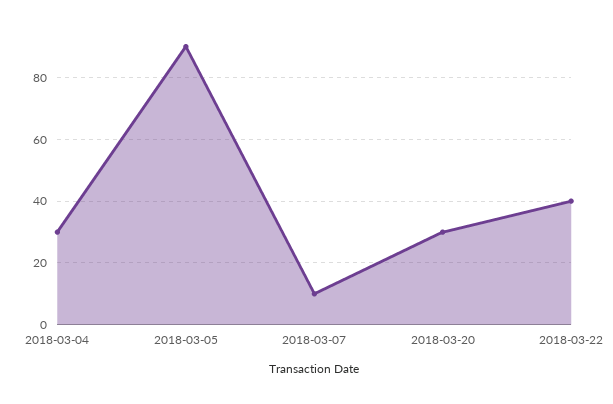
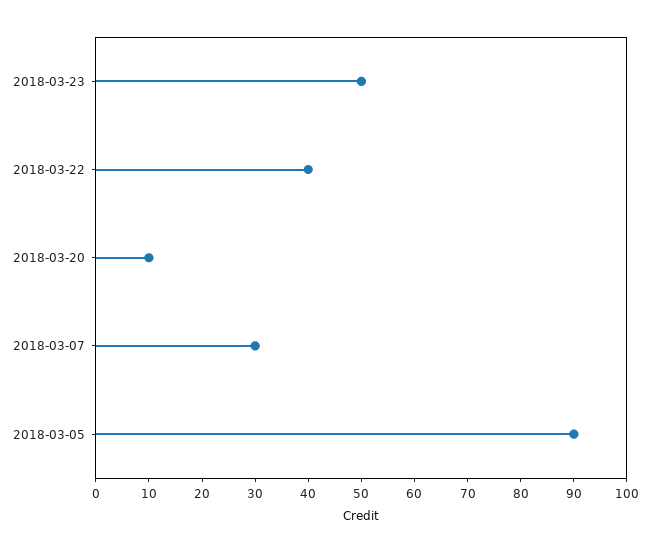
2018-03-04: 30 -> none
2018-03-07: 10 -> 30
2018-03-20: 30 -> 10
2018-03-23: none -> 50

